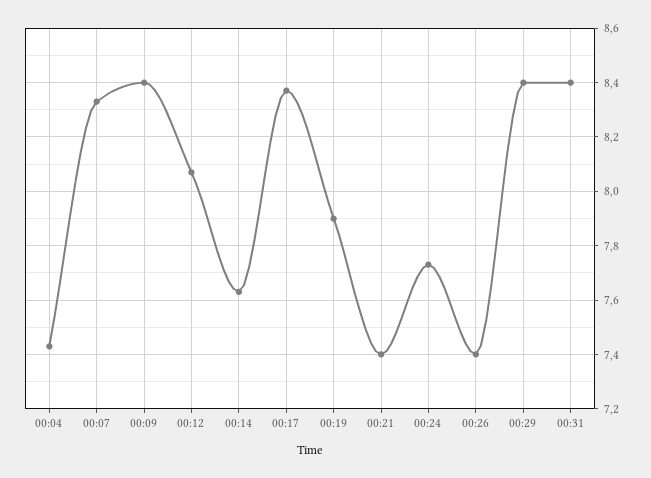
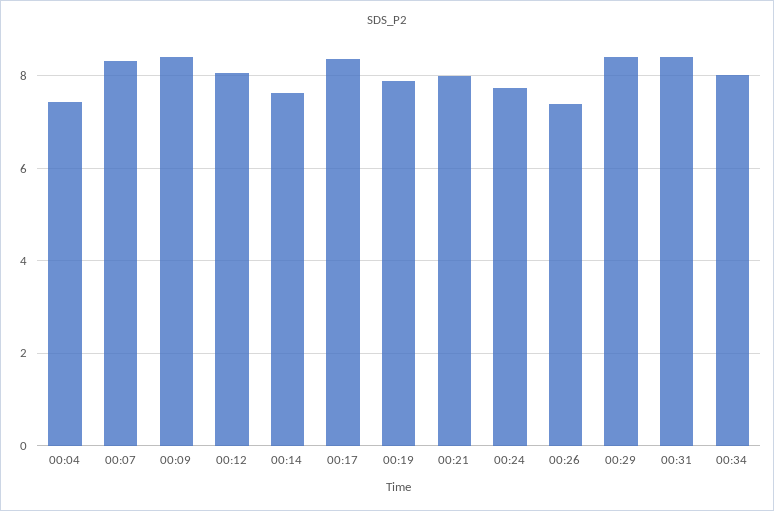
00:21: 7.4 -> 8
00:34: none -> 8

